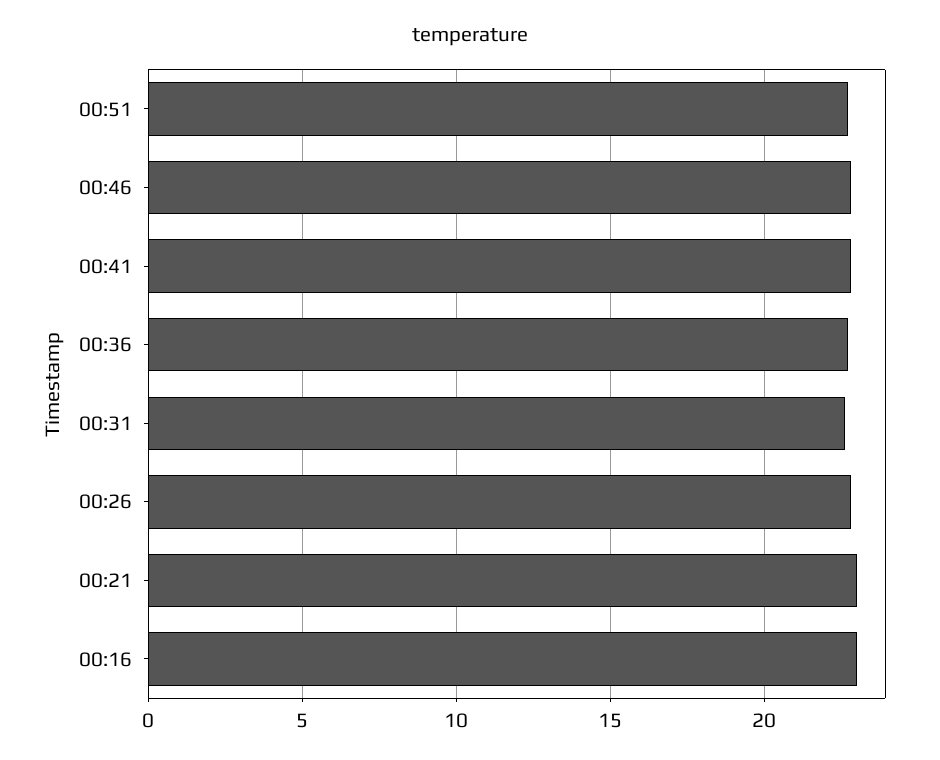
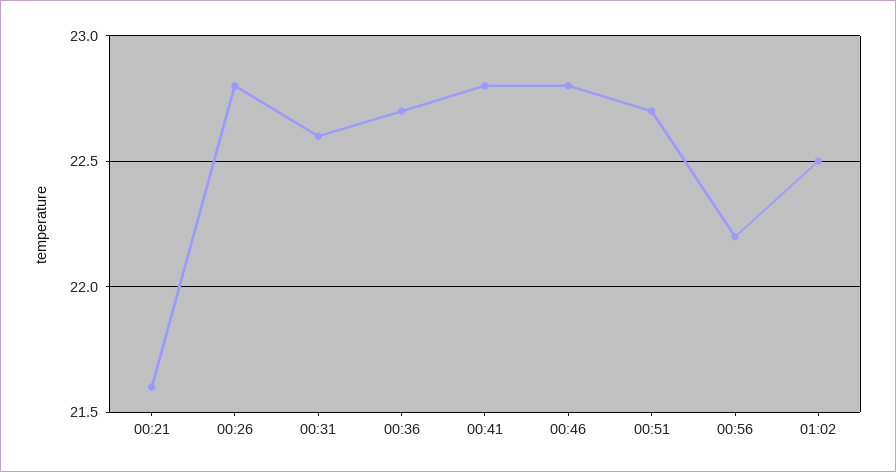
00:21: 23 -> 21.6
00:16: 23 -> none
00:56: none -> 22.2
01:02: none -> 22.5

